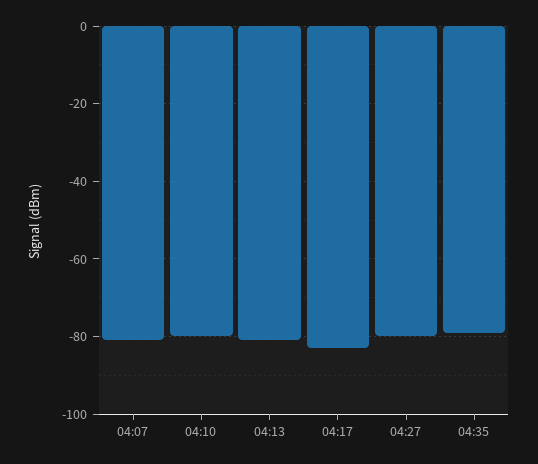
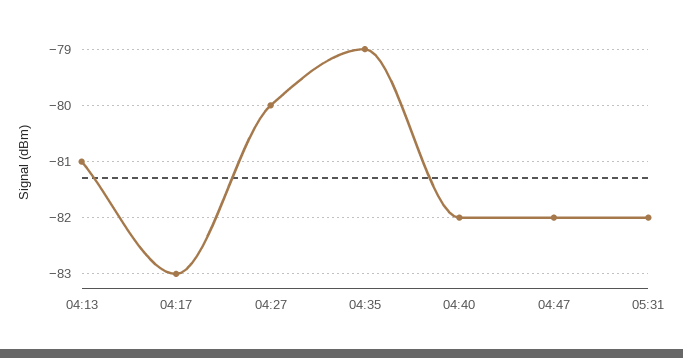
04:07: -80 -> none
04:10: -80 -> none
04:40: none -> -82
04:47: none -> -82
05:31: none -> -82

